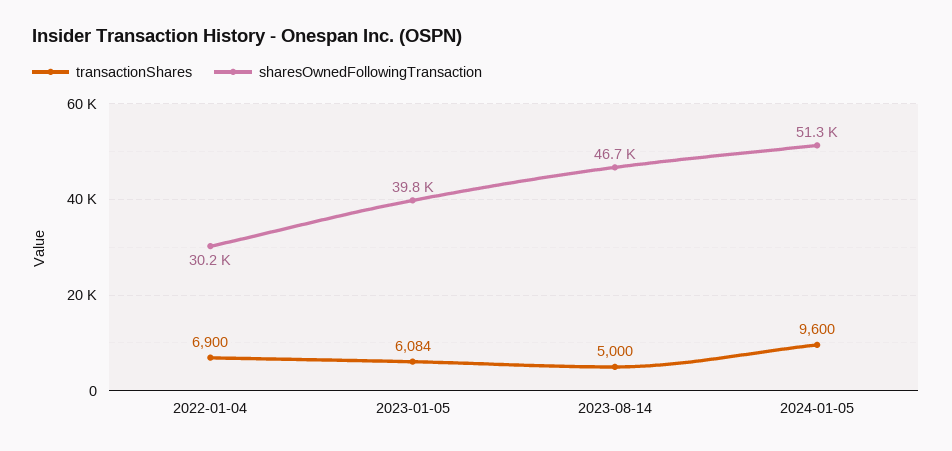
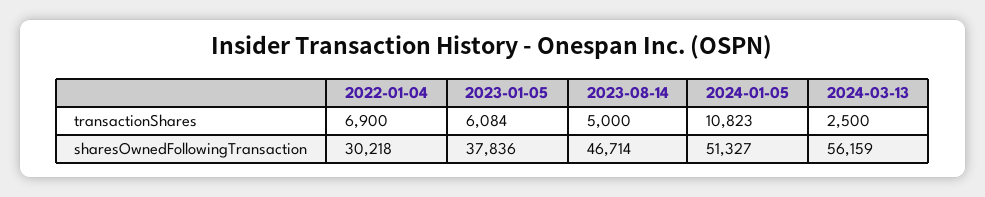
sharesOwnedFollowingTransaction, 2023-01-05: 39800 -> 37836
transactionShares, 2024-01-05: 9600 -> 10823
transactionShares, 2024-03-13: none -> 2500
sharesOwnedFollowingTransaction, 2024-03-13: none -> 56159

